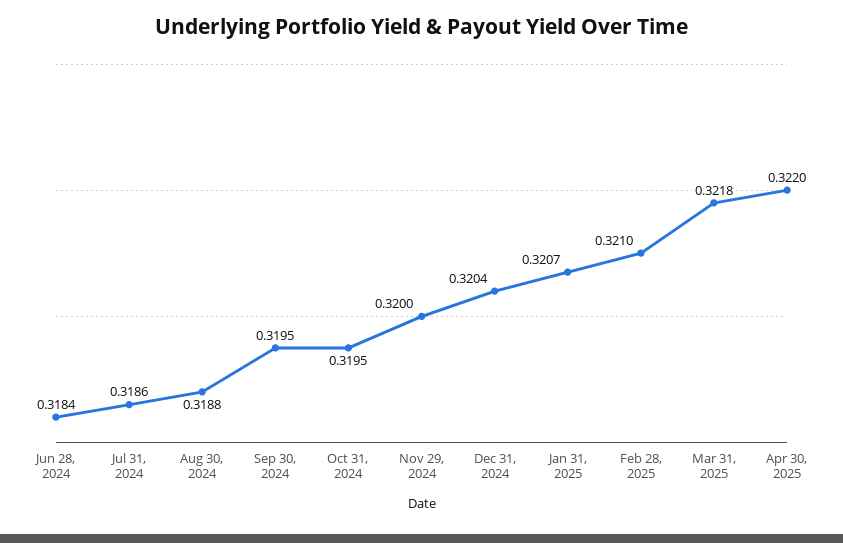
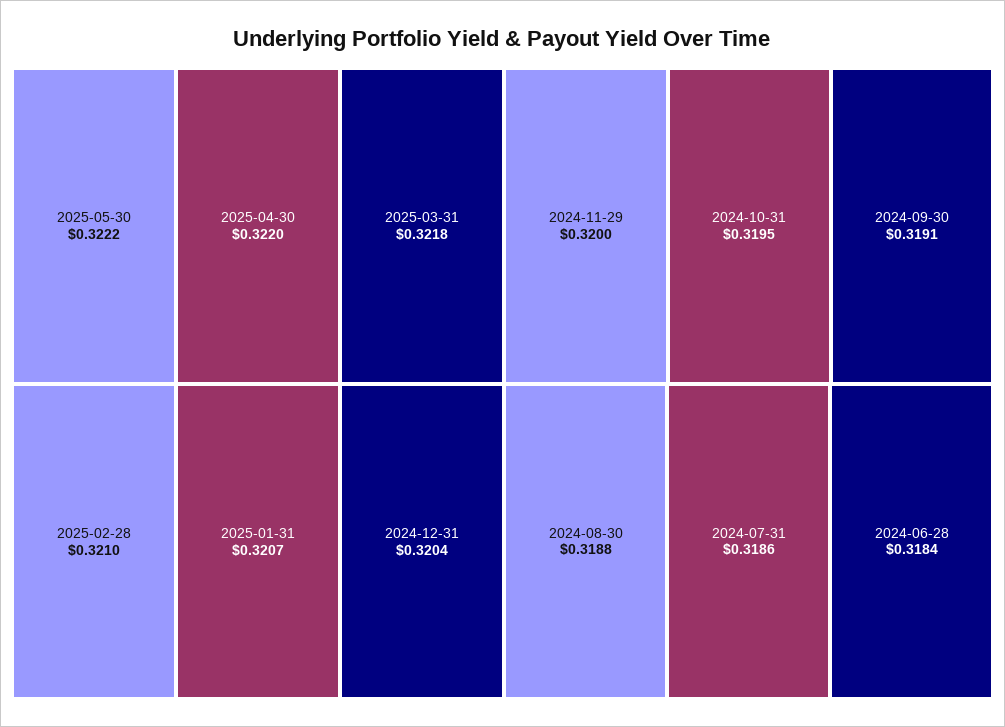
Sep 30, 2024: 0.3195 -> 0.3191
2025-05-30: none -> 0.3222

